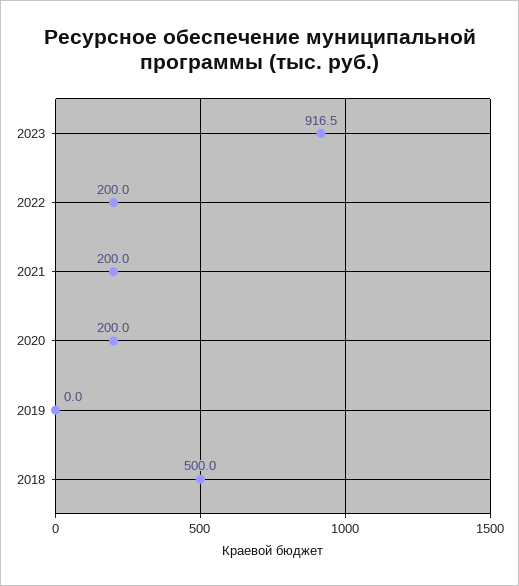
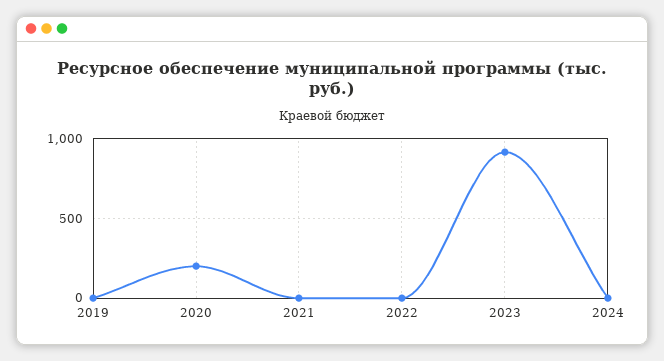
2022: 200 -> 0
2021: 200 -> 0
2018: 500 -> none
2024: none -> 0

